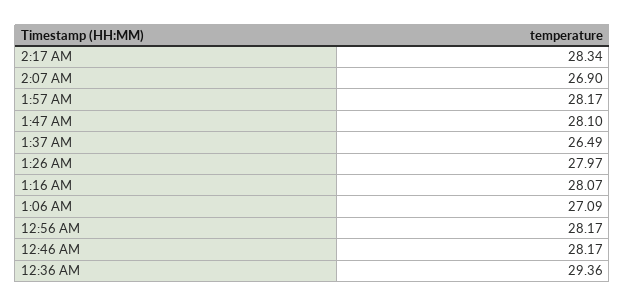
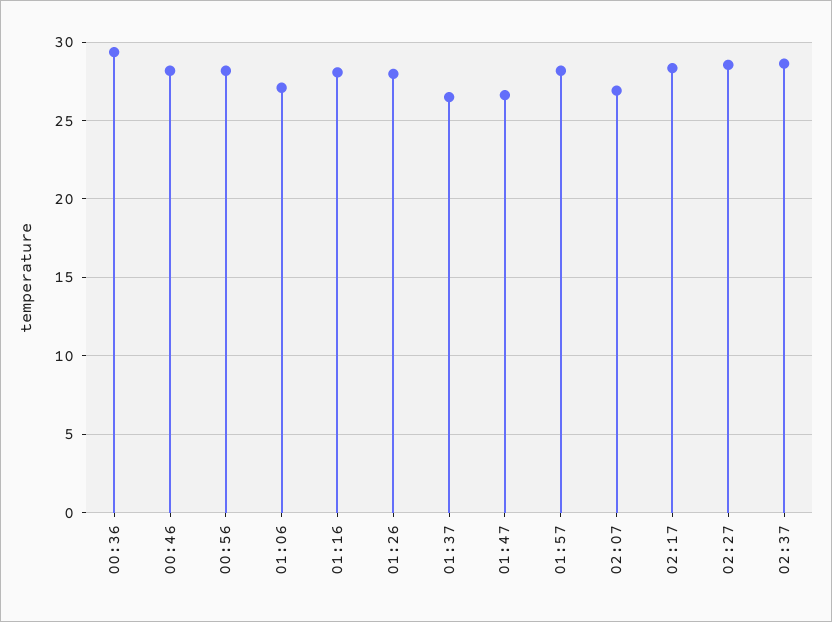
1:47 AM: 28.1 -> 26.5
02:27: none -> 28.5
02:37: none -> 28.5

